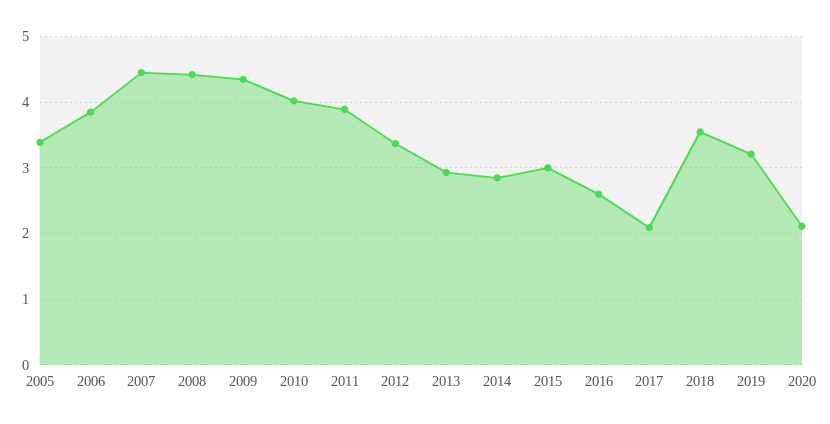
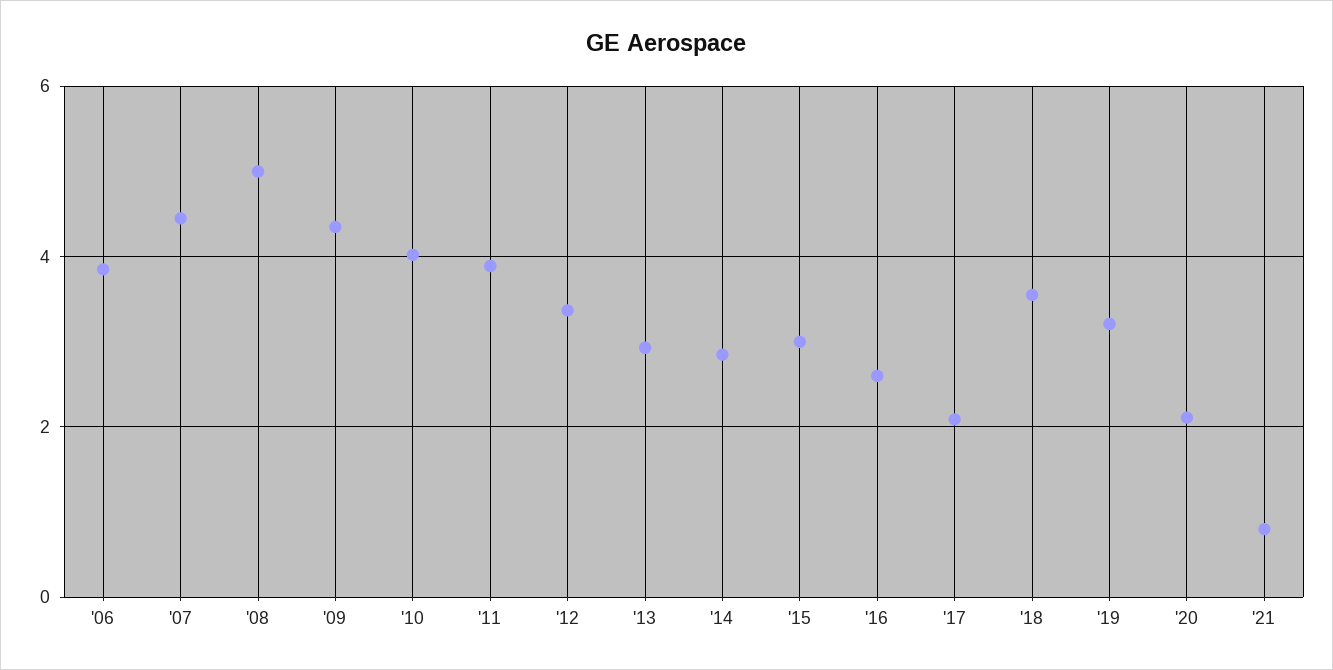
2005: 3.4 -> none
2008: 4.4 -> 5
'21: none -> 0.8

